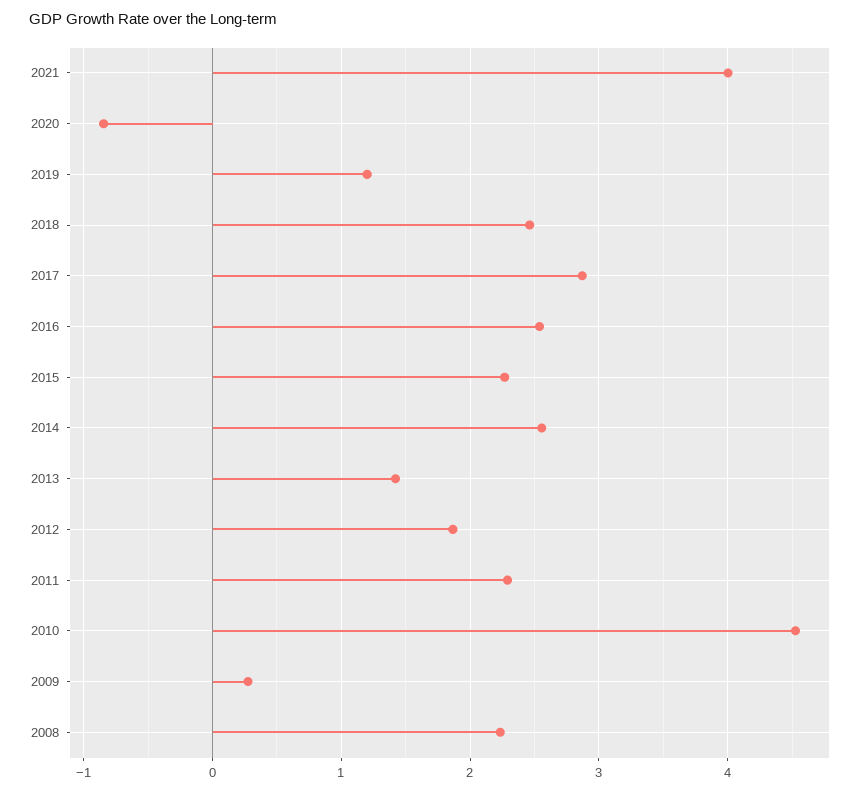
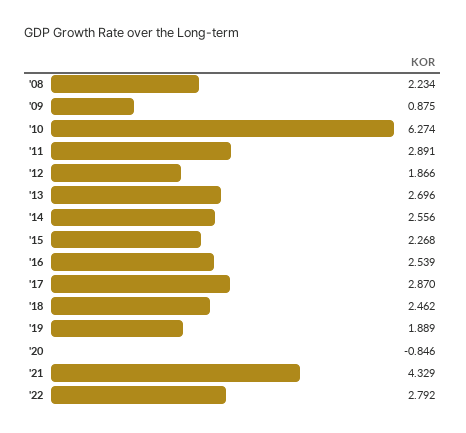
2021: 4 -> 4.329
2019: 1.2 -> 1.889
2013: 1.4 -> 2.696
2011: 2.3 -> 2.891
2010: 4.5 -> 6.274
2009: 0.3 -> 0.875
'22: none -> 2.792

